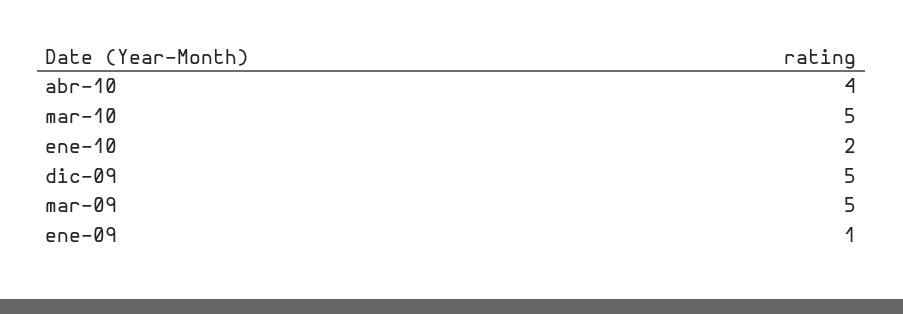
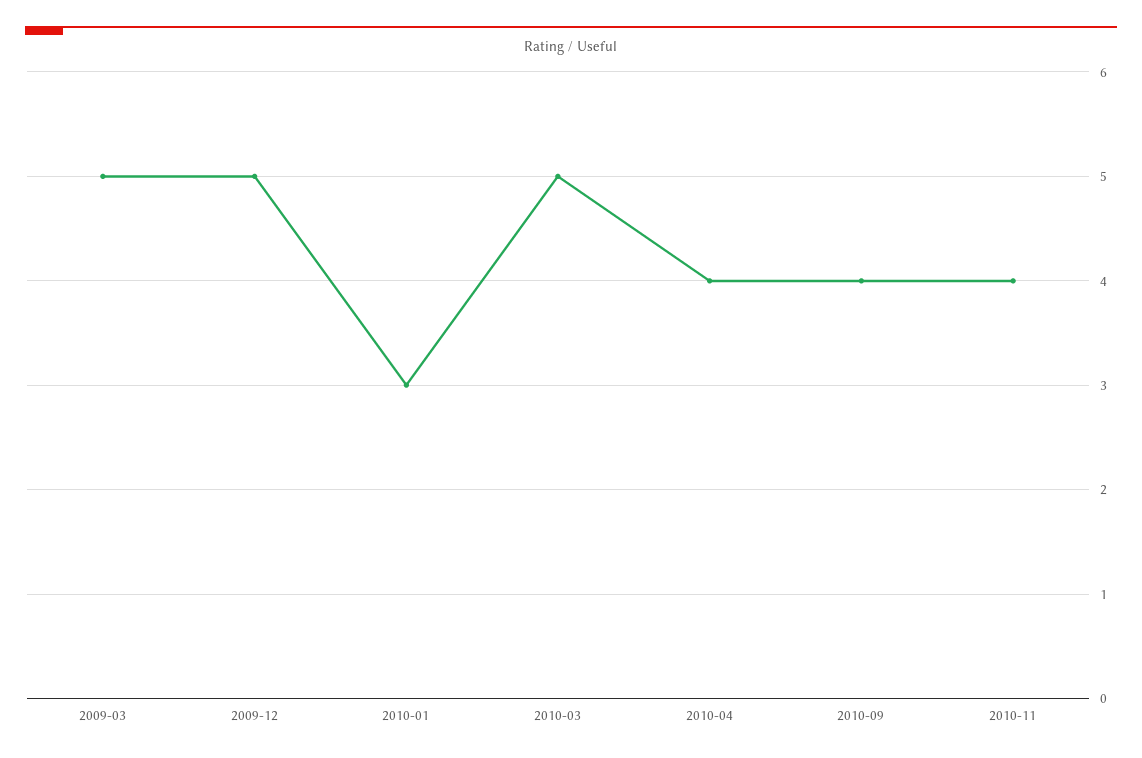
ene-10: 2 -> 3
ene-09: 1 -> none
2010-09: none -> 4
2010-11: none -> 4

